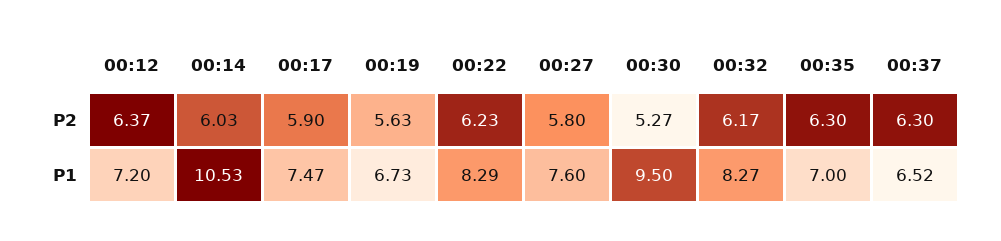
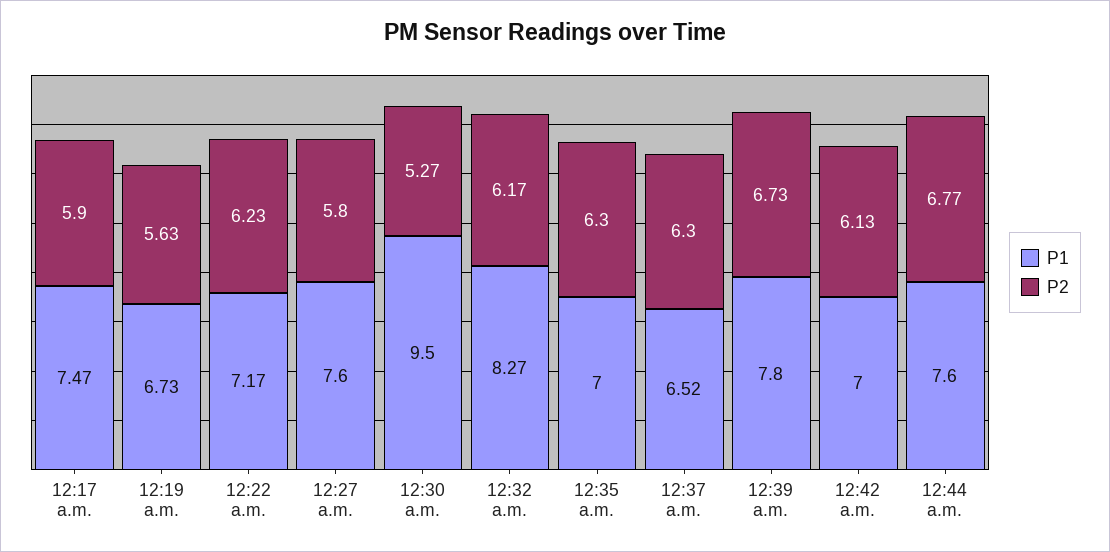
P2, 00:12: 6.37 -> none
P2, 00:14: 6.03 -> none
P1, 00:12: 7.2 -> none
P1, 00:14: 10.53 -> none
P1, 00:22: 8.29 -> 7.17
P1, 12:39 a.m.: none -> 7.8
P2, 12:39 a.m.: none -> 6.73
P1, 12:42 a.m.: none -> 7
P2, 12:42 a.m.: none -> 6.13
P1, 12:44 a.m.: none -> 7.6
P2, 12:44 a.m.: none -> 6.77

